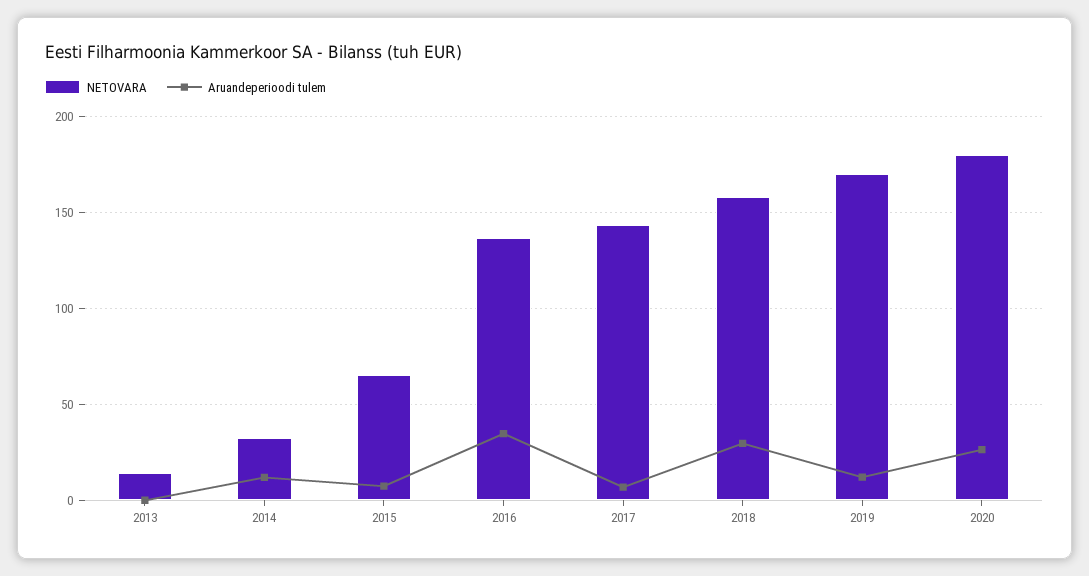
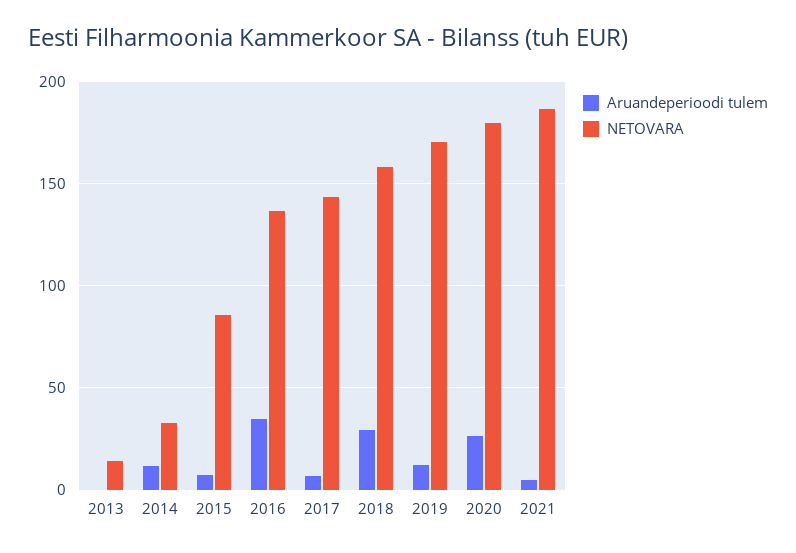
NETOVARA, 2015: 65 -> 85
Aruandeperioodi tulem, 2021: none -> 5
NETOVARA, 2021: none -> 185

